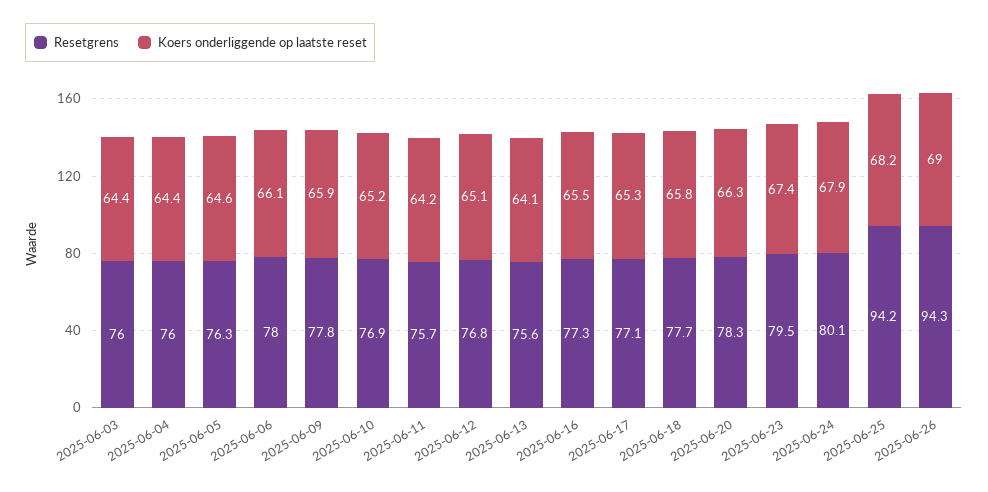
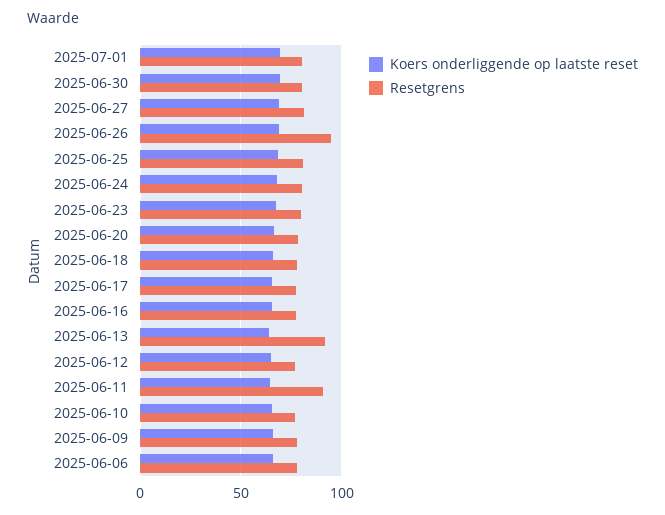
Resetgrens, 2025-06-03: 76 -> none
Koers onderliggende op laatste reset, 2025-06-03: 64.4 -> none
Resetgrens, 2025-06-04: 76 -> none
Koers onderliggende op laatste reset, 2025-06-04: 64.4 -> none
Resetgrens, 2025-06-05: 76.3 -> none
Koers onderliggende op laatste reset, 2025-06-05: 64.6 -> none
Resetgrens, 2025-06-11: 75.7 -> 90
Resetgrens, 2025-06-13: 75.6 -> 90
Resetgrens, 2025-06-25: 94.2 -> 80
Koers onderliggende op laatste reset, 2025-07-01: none -> 70
Resetgrens, 2025-07-01: none -> 80
Koers onderliggende op laatste reset, 2025-06-30: none -> 70
Resetgrens, 2025-06-30: none -> 80
Koers onderliggende op laatste reset, 2025-06-27: none -> 70
Resetgrens, 2025-06-27: none -> 80

